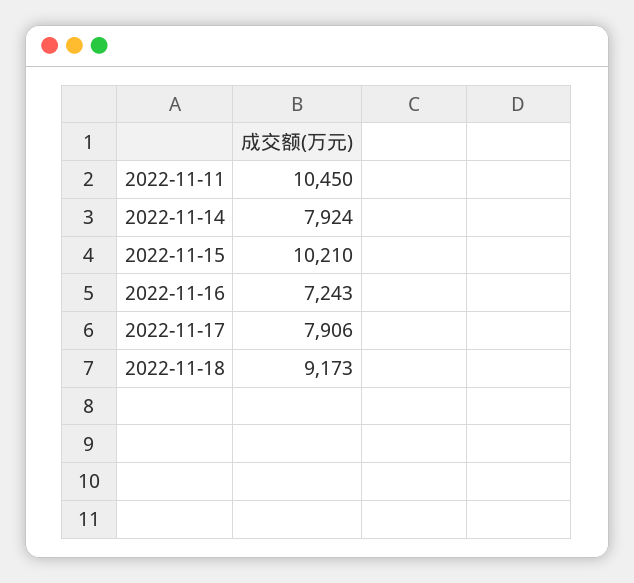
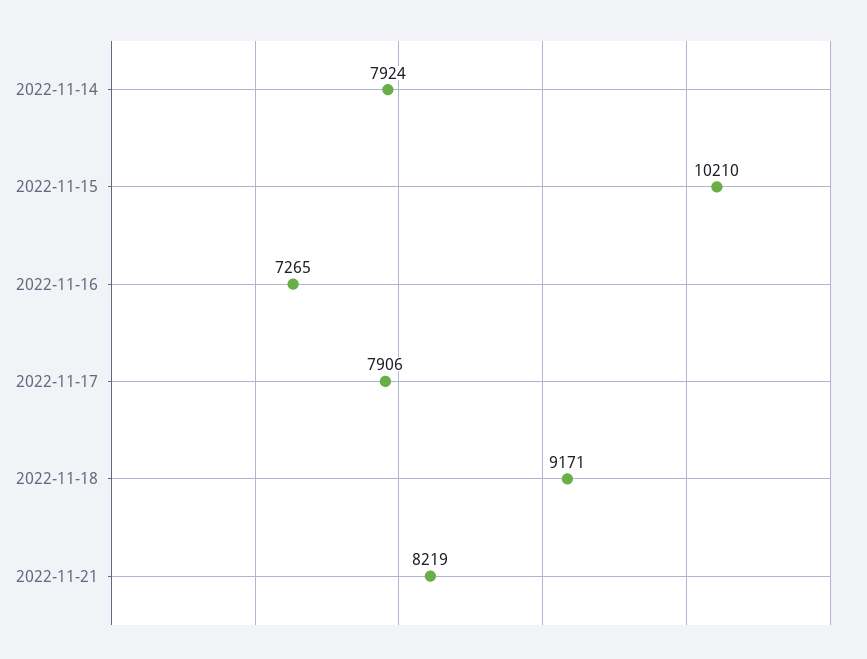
2022-11-11: 10450 -> none
2022-11-16: 7243 -> 7265
2022-11-18: 9173 -> 9171
2022-11-21: none -> 8219

